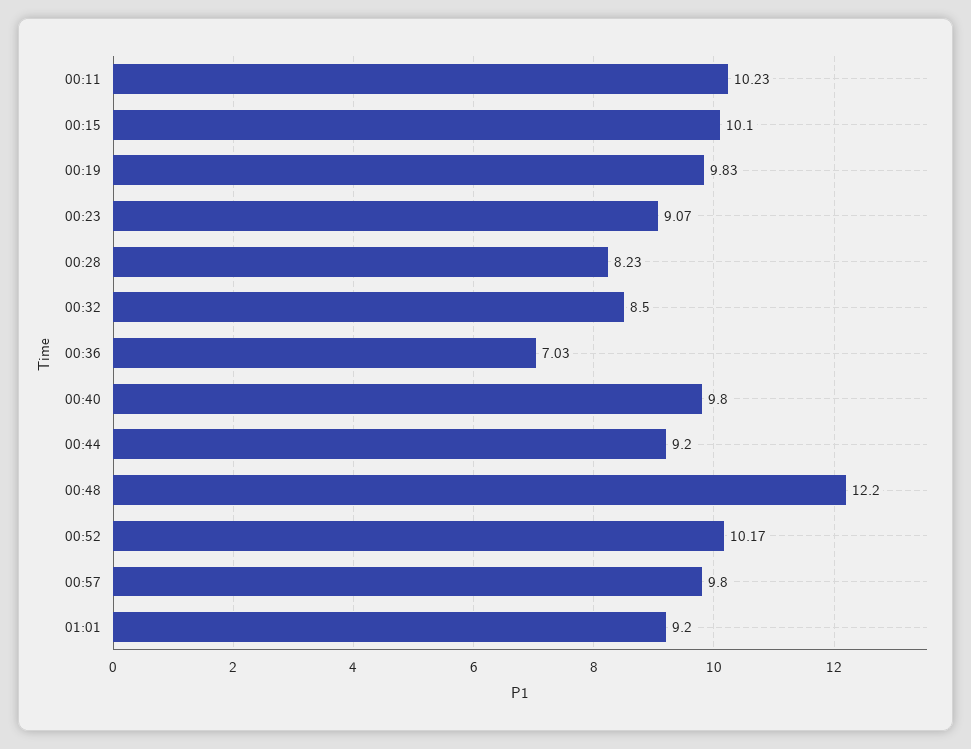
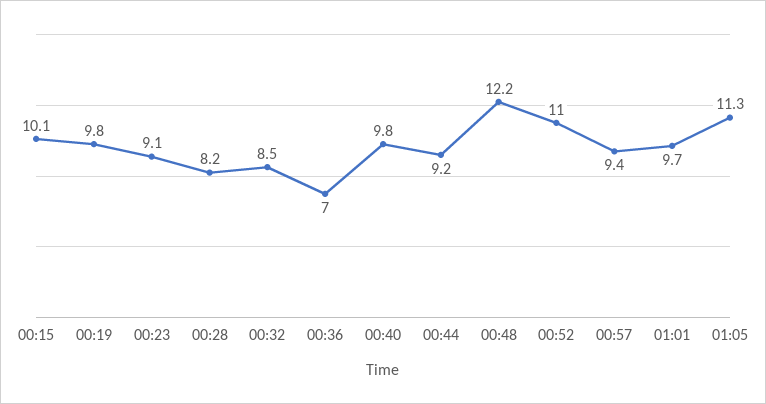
00:11: 10.23 -> none
00:52: 10.17 -> 11
00:57: 9.8 -> 9.4
01:01: 9.2 -> 9.7
01:05: none -> 11.3

